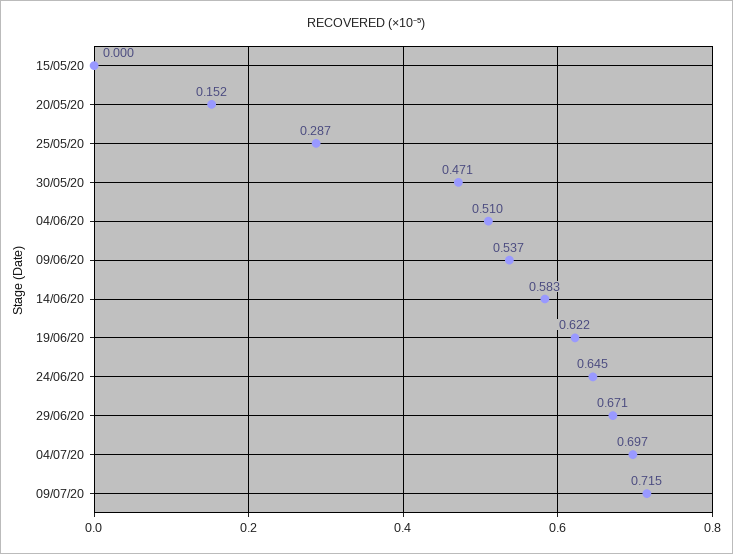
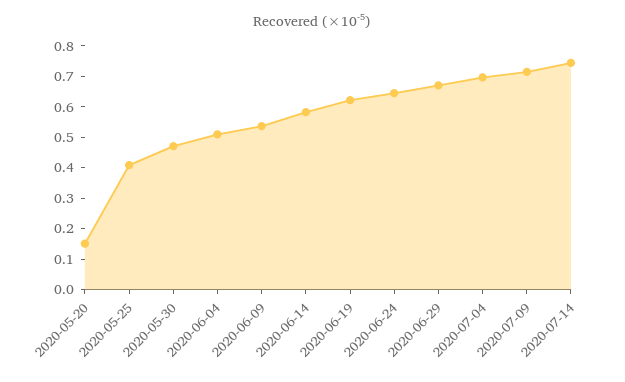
15/05/20: 0 -> none
25/05/20: 0.287 -> 0.4
2020-07-14: none -> 0.75

